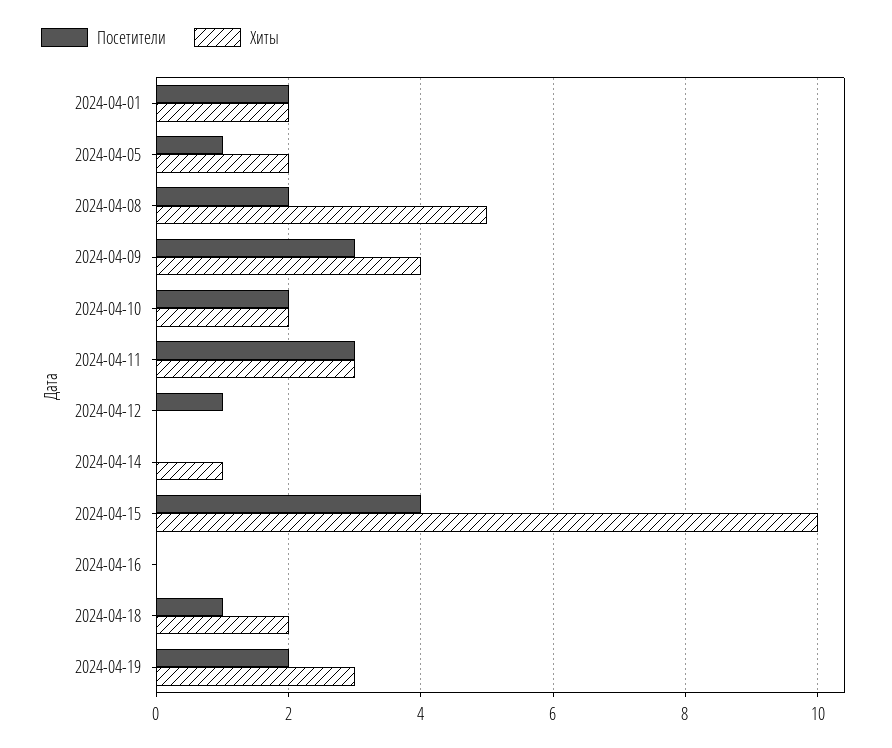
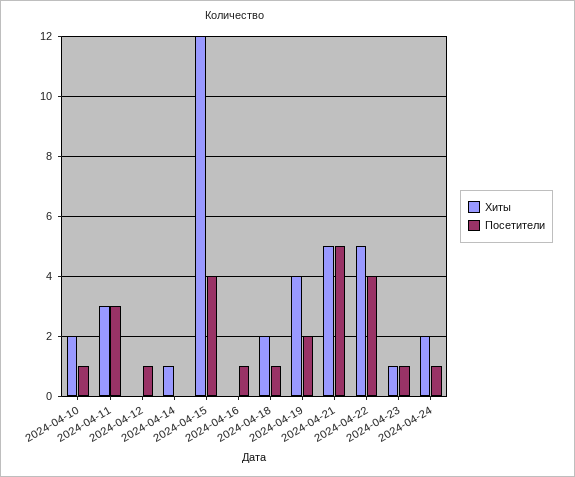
Посетители, 2024-04-01: 2 -> none
Хиты, 2024-04-01: 2 -> none
Посетители, 2024-04-05: 1 -> none
Хиты, 2024-04-05: 2 -> none
Посетители, 2024-04-08: 2 -> none
Хиты, 2024-04-08: 5 -> none
Посетители, 2024-04-09: 3 -> none
Хиты, 2024-04-09: 4 -> none
Посетители, 2024-04-10: 2 -> 1
Хиты, 2024-04-15: 10 -> 12
Посетители, 2024-04-16: 0 -> 1
Хиты, 2024-04-19: 3 -> 4
Хиты, 2024-04-21: none -> 5
Посетители, 2024-04-21: none -> 5
Хиты, 2024-04-22: none -> 5
Посетители, 2024-04-22: none -> 4
Хиты, 2024-04-23: none -> 1
Посетители, 2024-04-23: none -> 1
Хиты, 2024-04-24: none -> 2
Посетители, 2024-04-24: none -> 1

